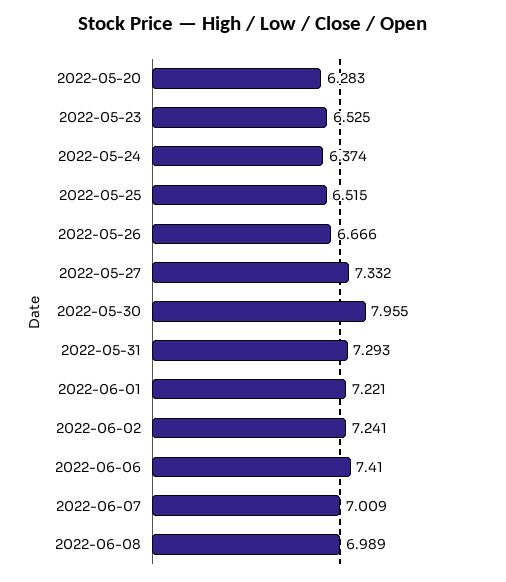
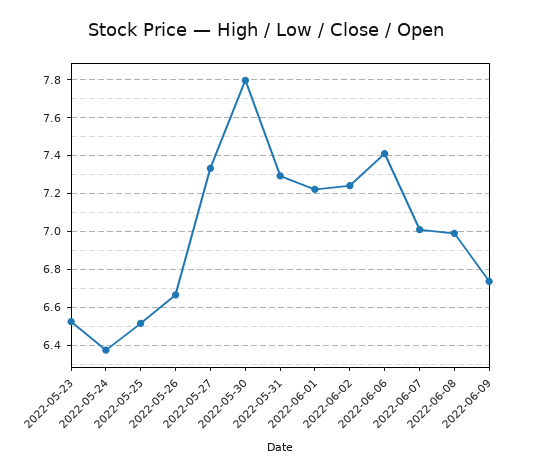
2022-05-20: 6.283 -> none
2022-05-30: 7.955 -> 7.8
2022-06-09: none -> 6.75

